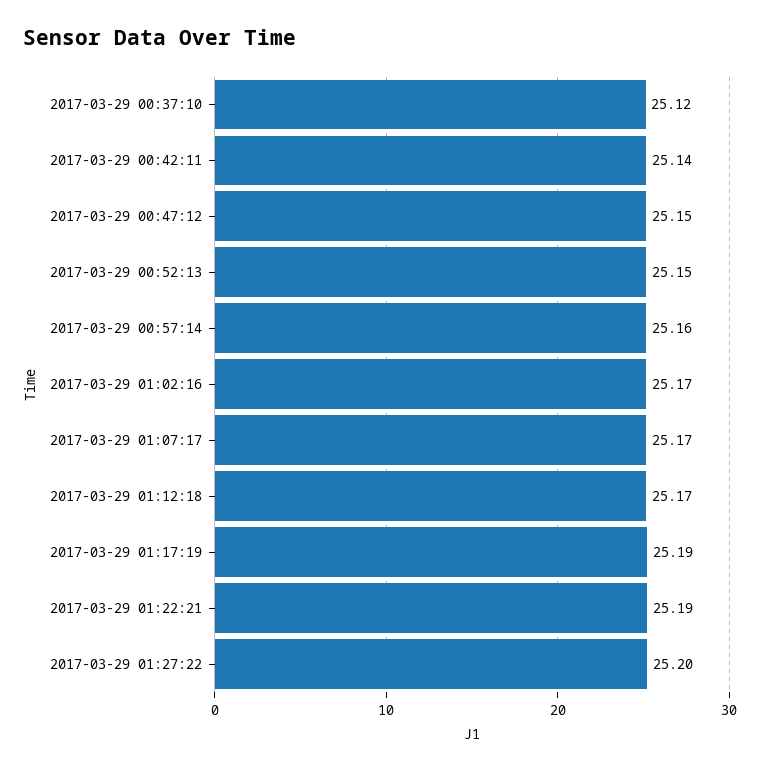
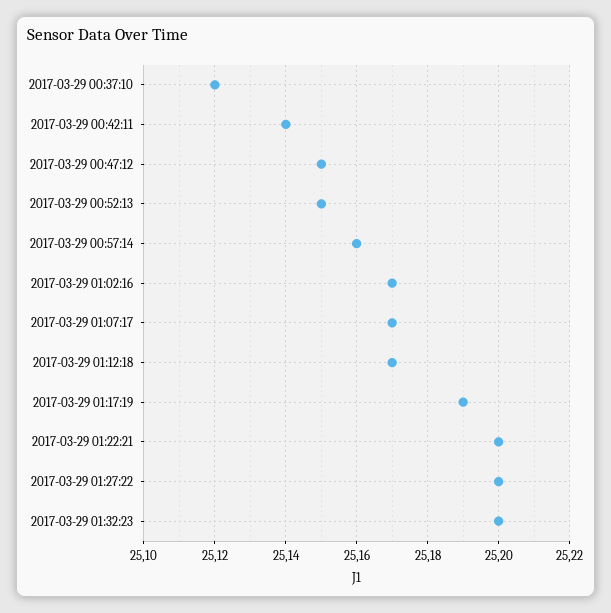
2017-03-29 01:22:21: 25.19 -> 25.2
2017-03-29 01:32:23: none -> 25.2

